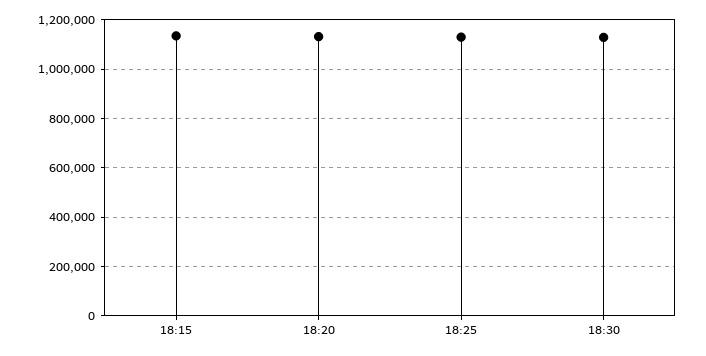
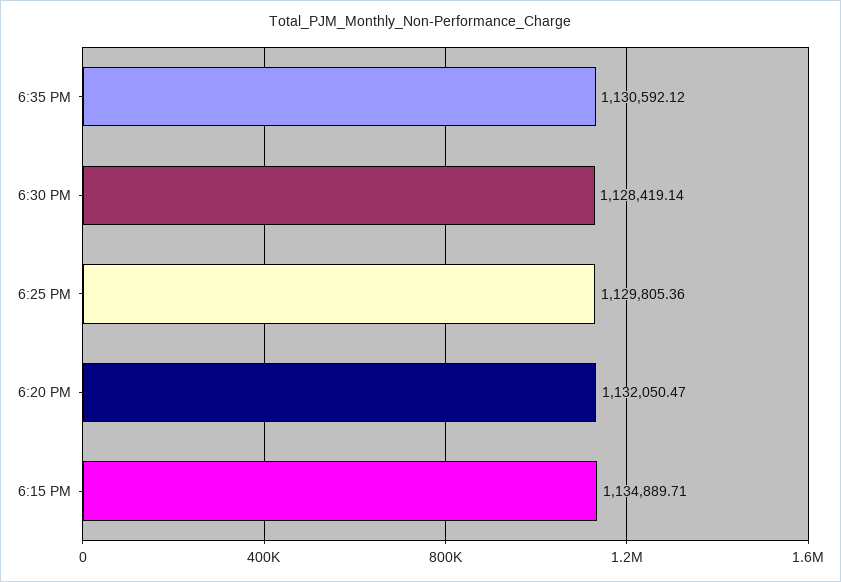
6:35 PM: none -> 1130592.12

